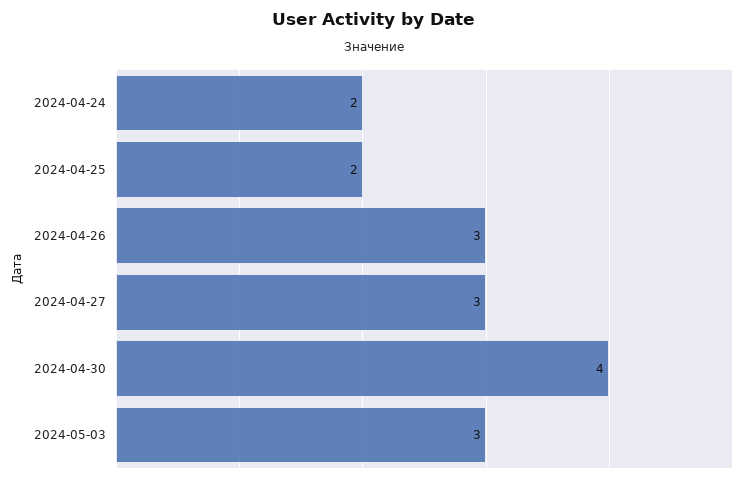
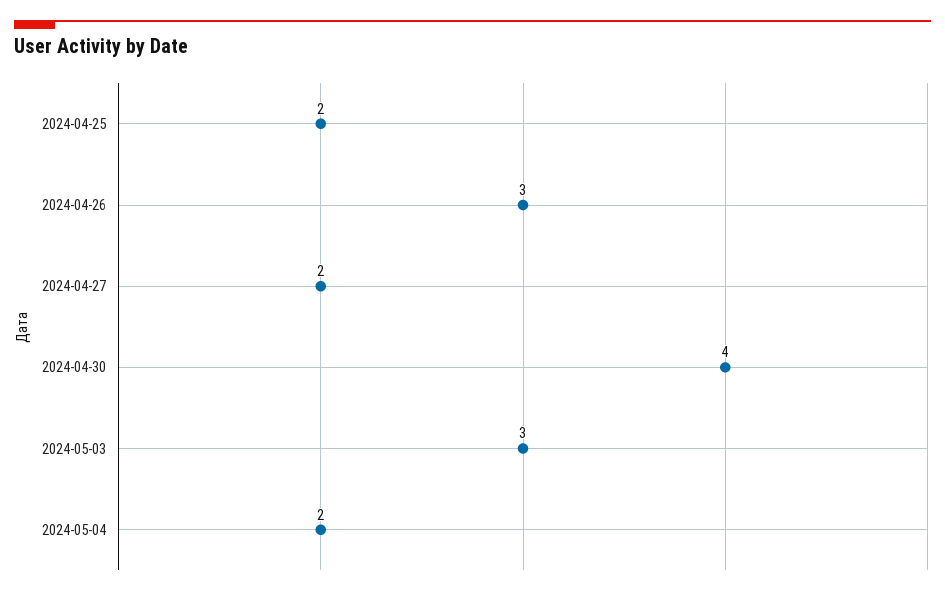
2024-04-24: 2 -> none
2024-04-27: 3 -> 2
2024-05-04: none -> 2

